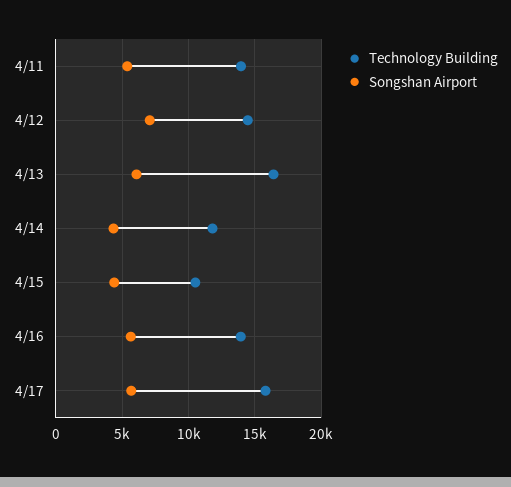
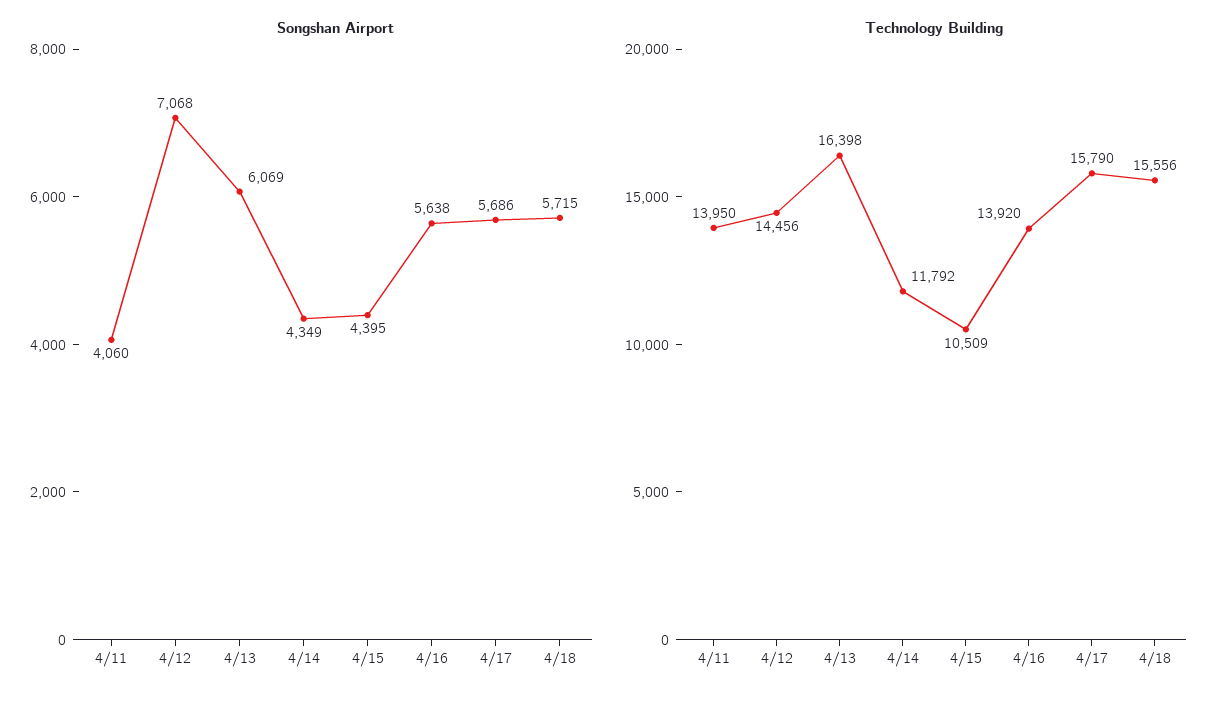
Songshan Airport, 4/11: 5500 -> 4060
Songshan Airport, 4/18: none -> 5715
Technology Building, 4/18: none -> 15556

